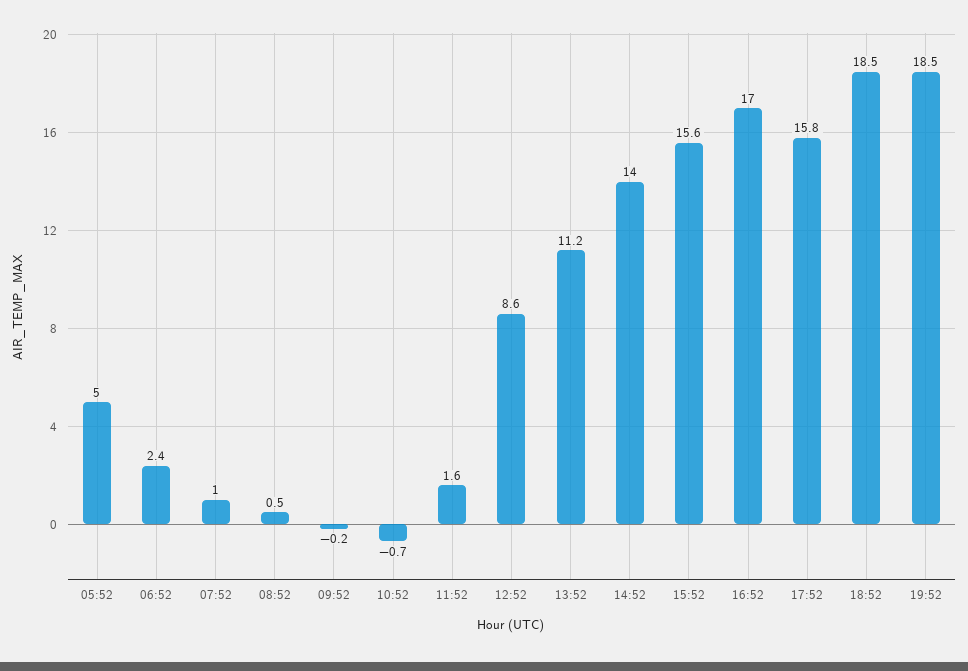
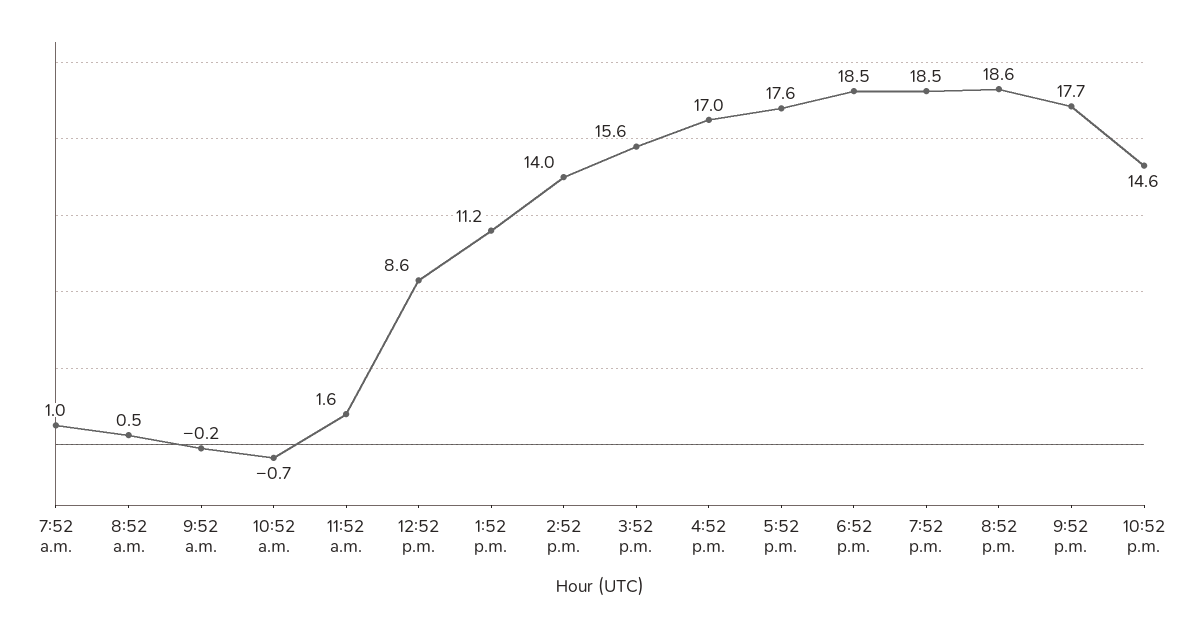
05:52: 5 -> none
06:52: 2.4 -> none
17:52: 15.8 -> 17.6
8:52 p.m.: none -> 18.6
9:52 p.m.: none -> 17.7
10:52 p.m.: none -> 14.6

